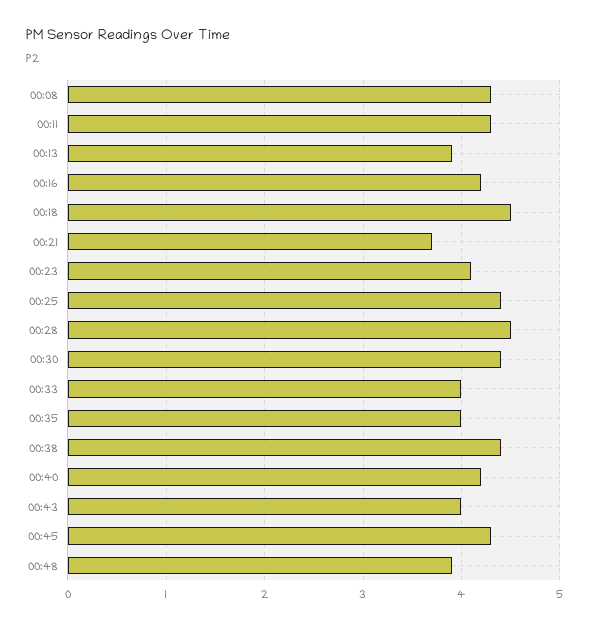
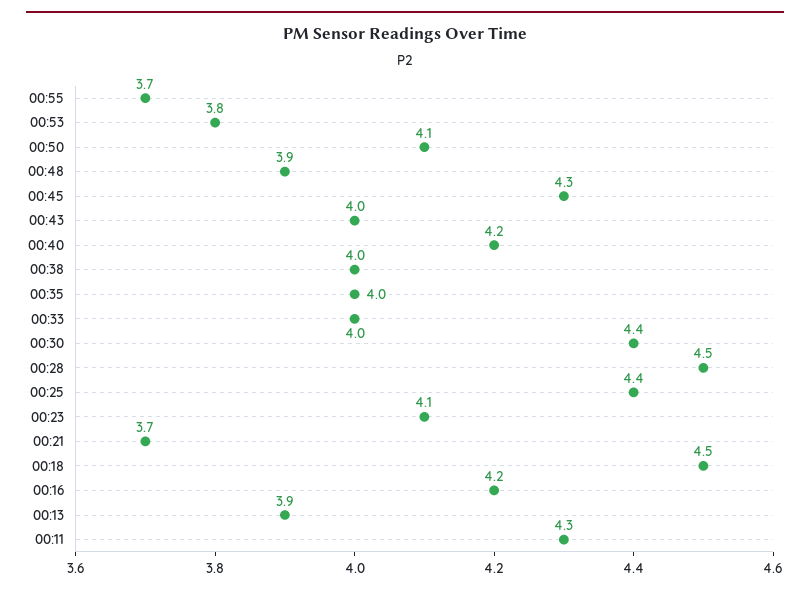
00:08: 4.3 -> none
00:38: 4.4 -> 4
00:55: none -> 3.7
00:53: none -> 3.8
00:50: none -> 4.1

